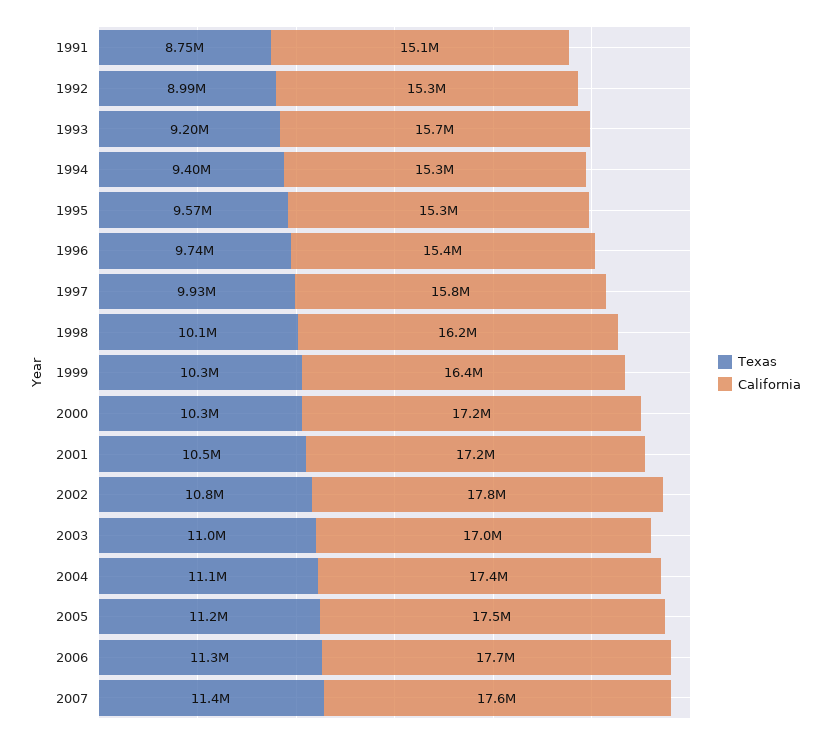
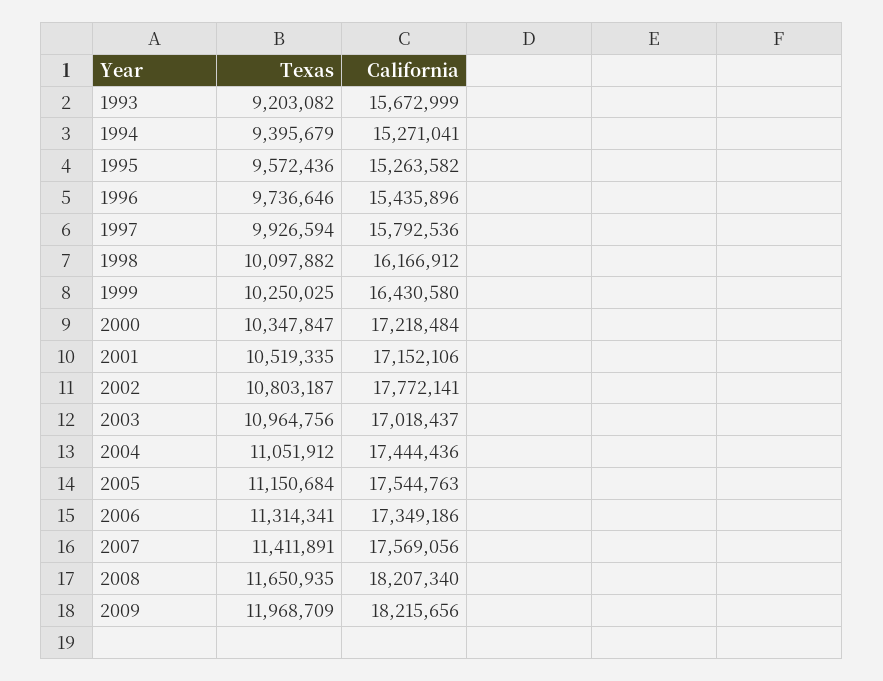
Texas, 1991: 8750000 -> none
California, 1991: 15100000 -> none
Texas, 1992: 8990000 -> none
California, 1992: 15300000 -> none
California, 2006: 17700000 -> 17349186
Texas, 2008: none -> 11650935
California, 2008: none -> 18207340
Texas, 2009: none -> 11968709
California, 2009: none -> 18215656

